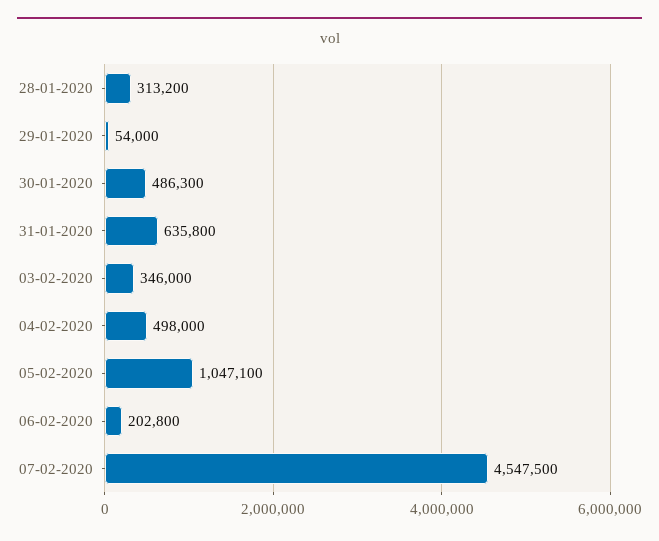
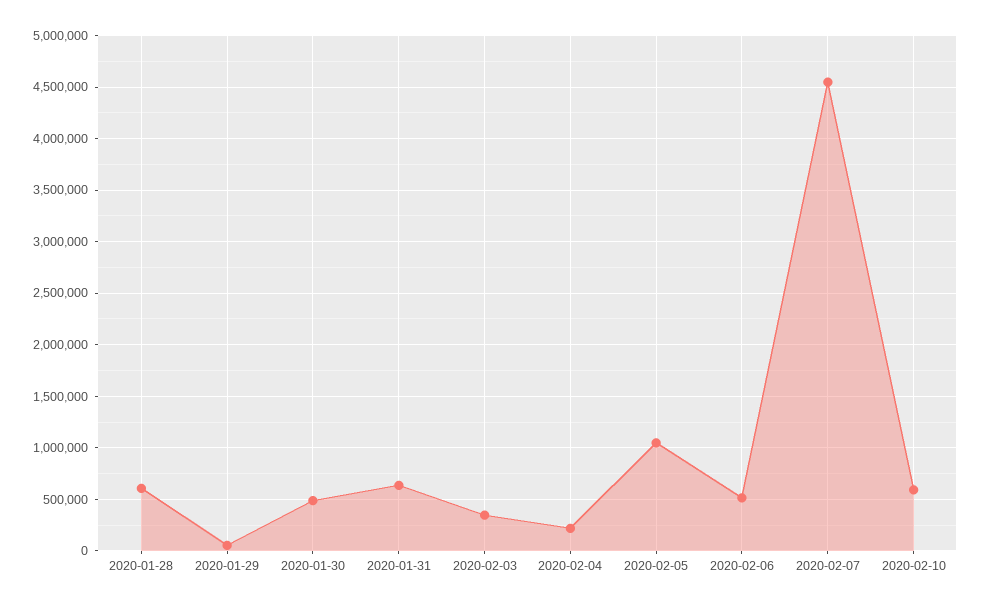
28-01-2020: 313200 -> 600000
04-02-2020: 498000 -> 200000
06-02-2020: 202800 -> 500000
2020-02-10: none -> 600000

